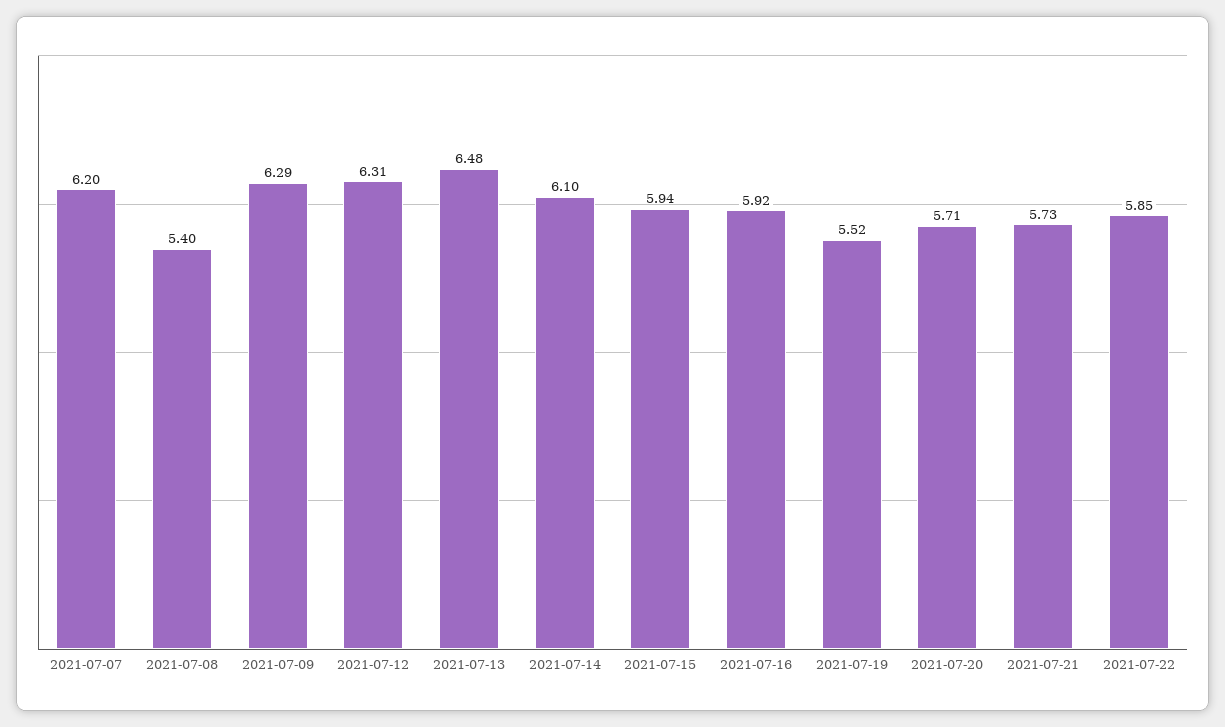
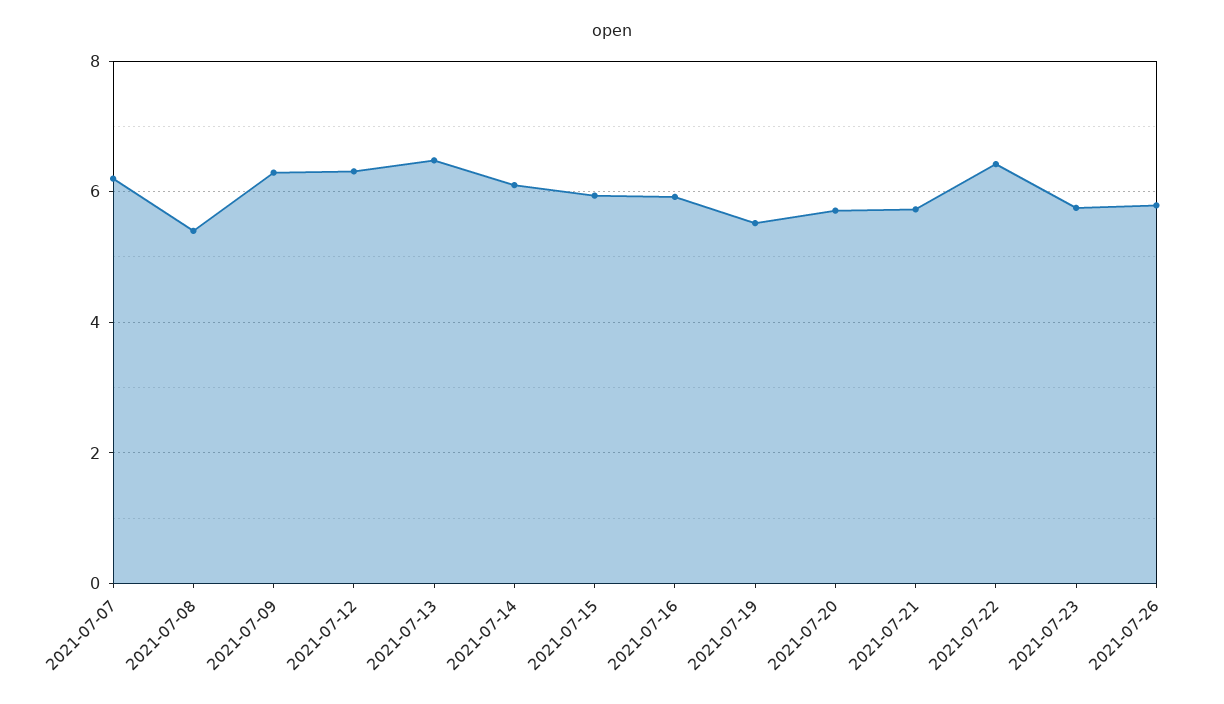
2021-07-22: 5.85 -> 6.4
2021-07-23: none -> 5.8
2021-07-26: none -> 5.8

